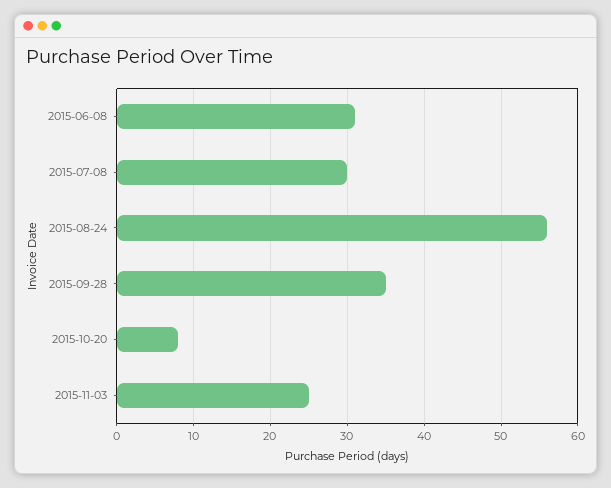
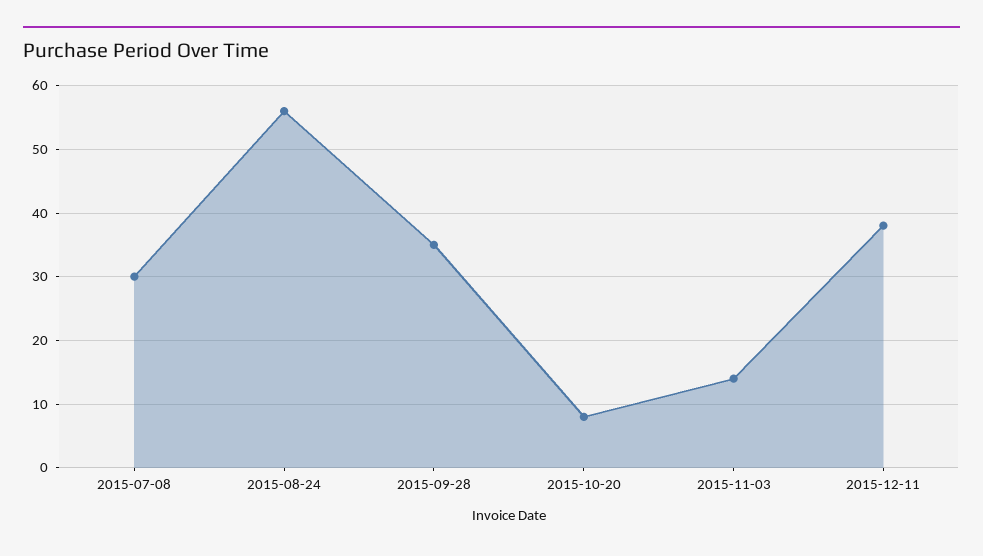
2015-06-08: 31 -> none
2015-11-03: 25 -> 14
2015-12-11: none -> 38

